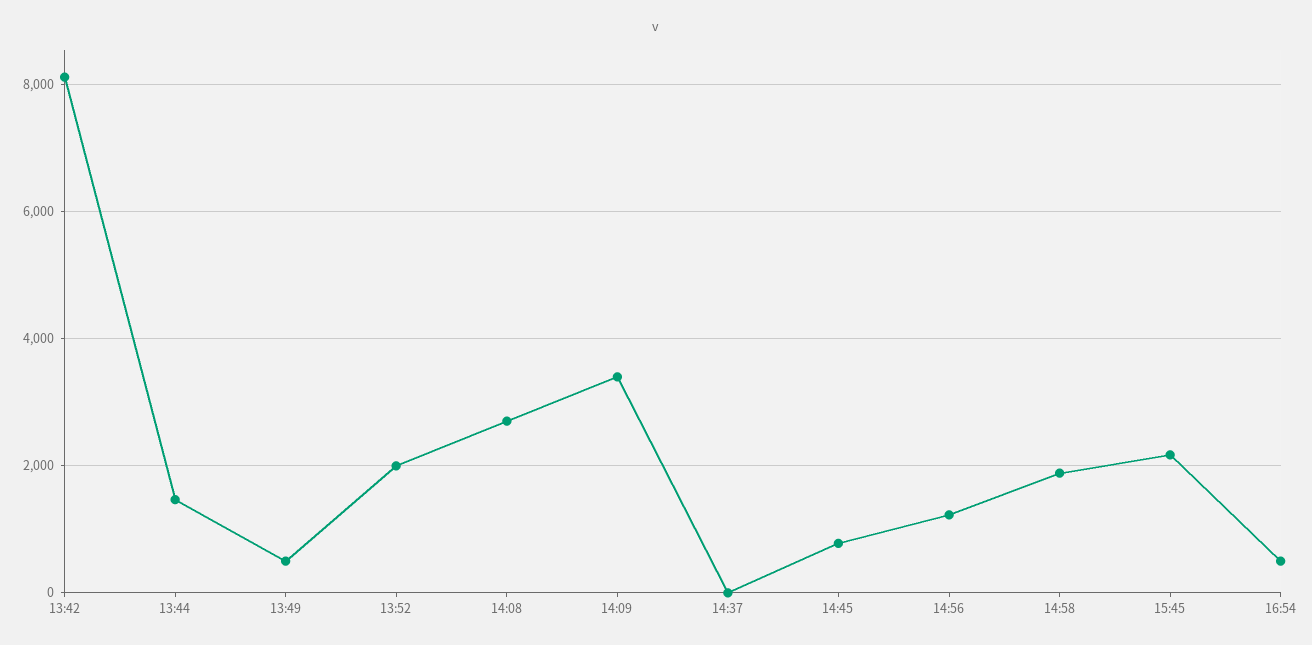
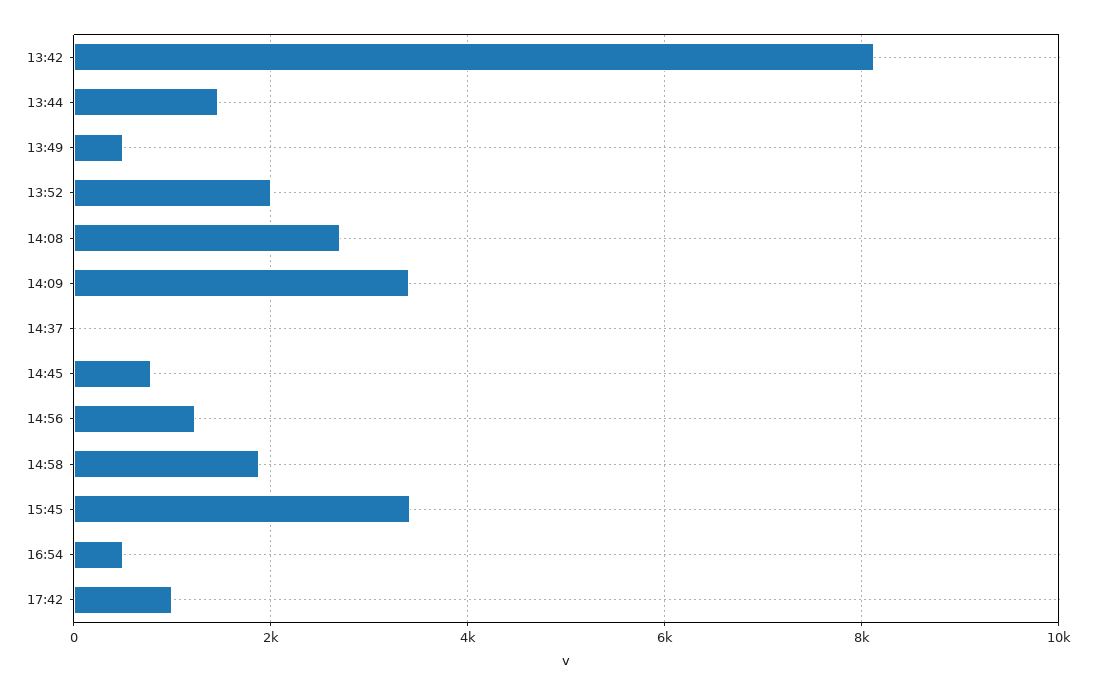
15:45: 2200 -> 3400
17:42: none -> 1000

